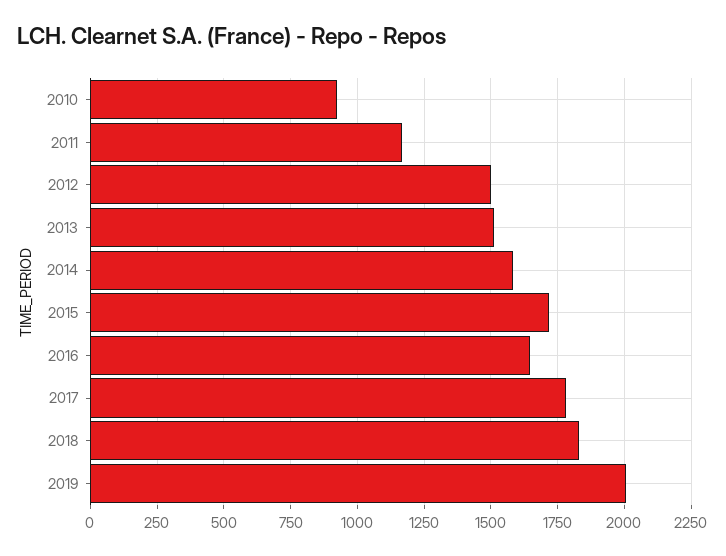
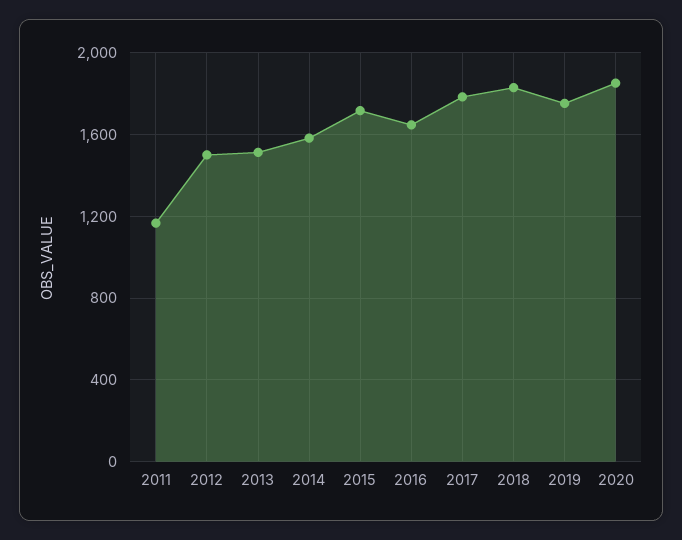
2010: 925 -> none
2019: 2000 -> 1750
2020: none -> 1850

